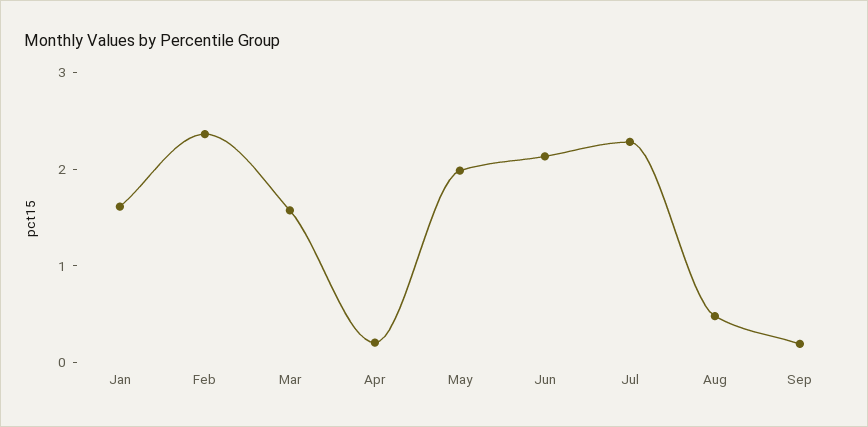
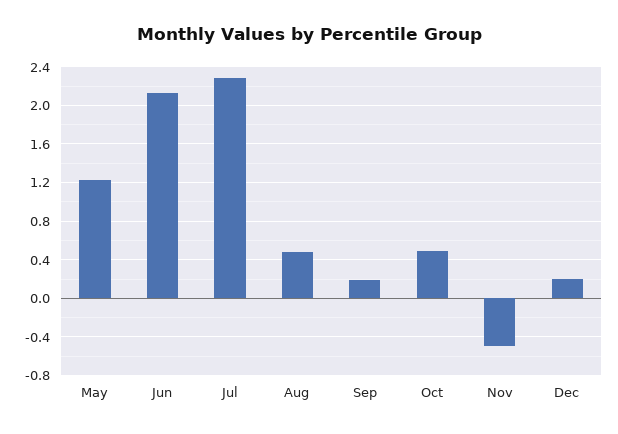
Jan: 1.6 -> none
Feb: 2.4 -> none
Mar: 1.6 -> none
Apr: 0.2 -> none
May: 2 -> 1.2
Oct: none -> 0.5
Nov: none -> -0.5
Dec: none -> 0.2

